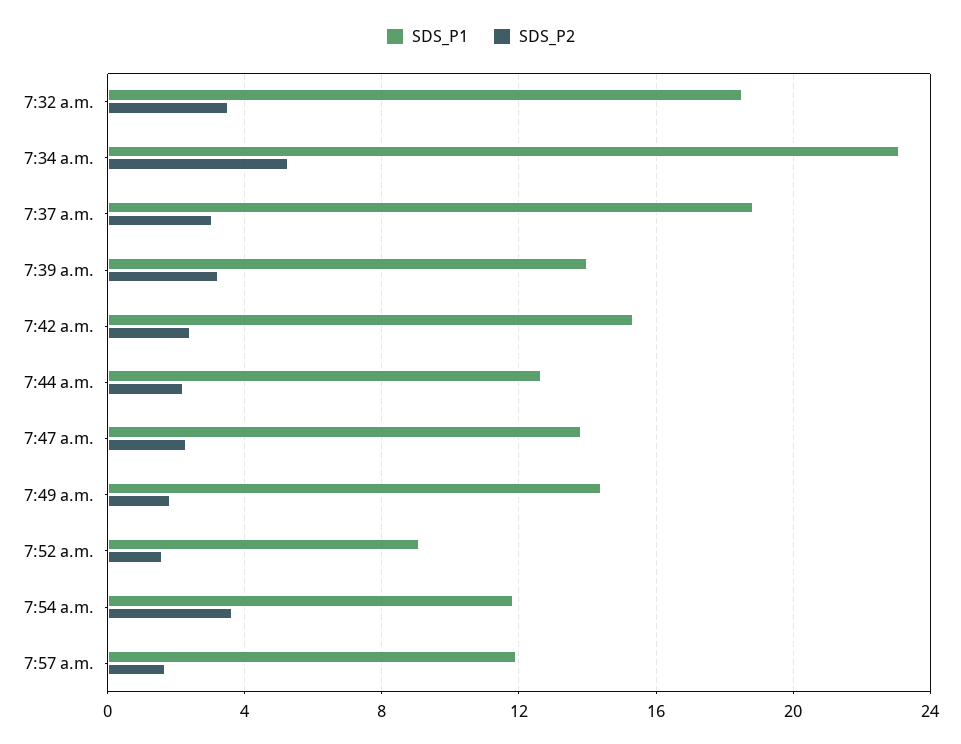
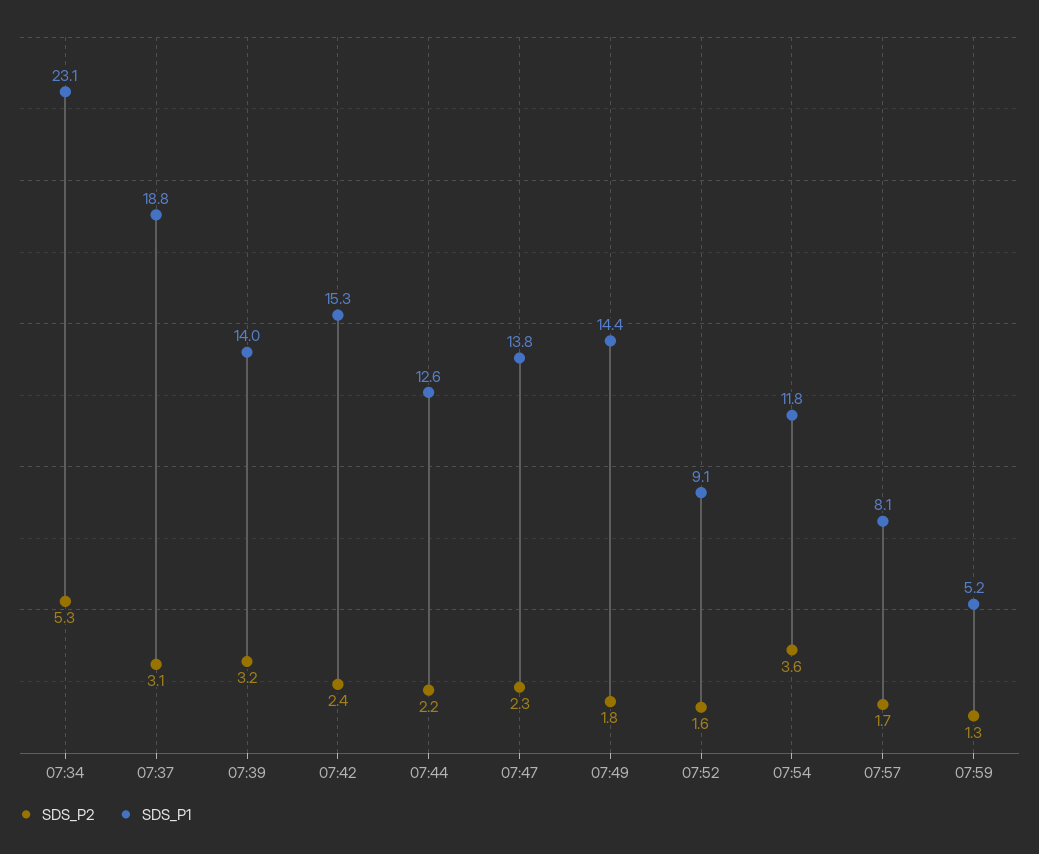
SDS_P1, 7:32 a.m.: 18.5 -> none
SDS_P2, 7:32 a.m.: 3.5 -> none
SDS_P1, 7:57 a.m.: 12 -> 8.1
SDS_P2, 07:59: none -> 1.3
SDS_P1, 07:59: none -> 5.2

